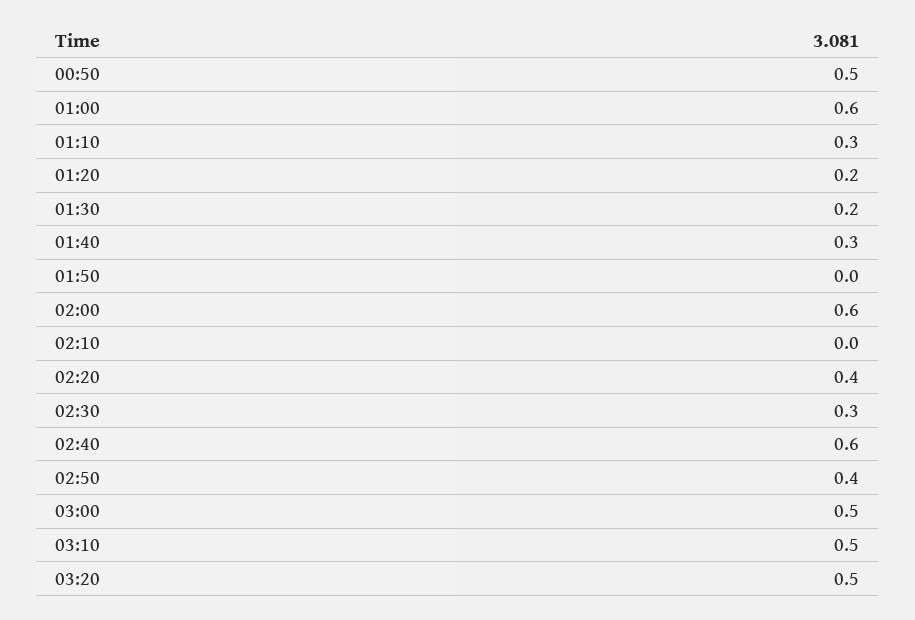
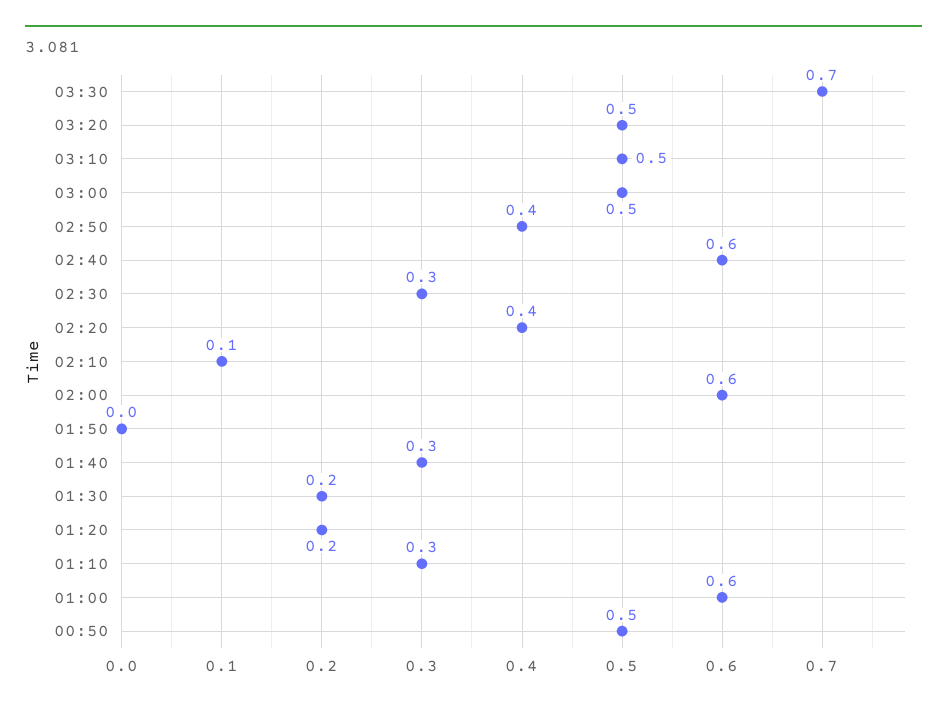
02:10: 0 -> 0.1
03:30: none -> 0.7

